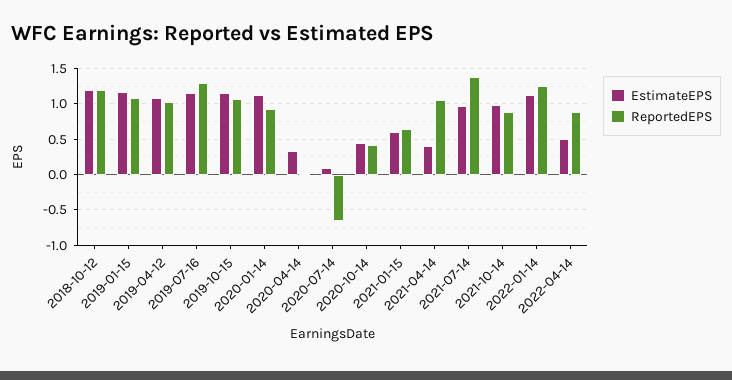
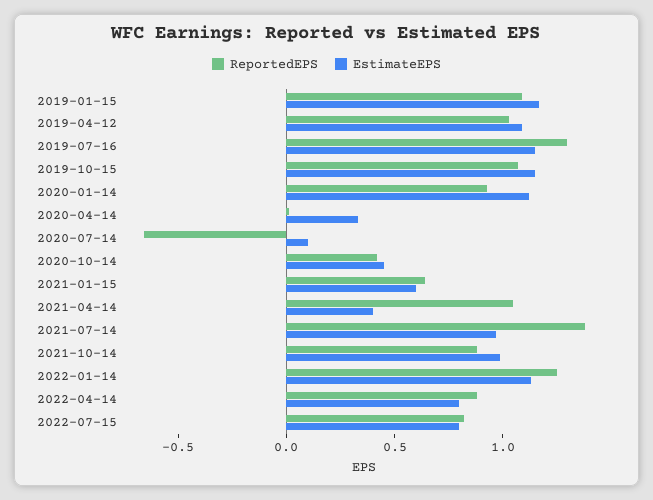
EstimateEPS, 2018-10-12: 1.2 -> none
ReportedEPS, 2018-10-12: 1.2 -> none
EstimateEPS, 2022-04-14: 0.5 -> 0.8
ReportedEPS, 2022-07-15: none -> 0.8
EstimateEPS, 2022-07-15: none -> 0.8

